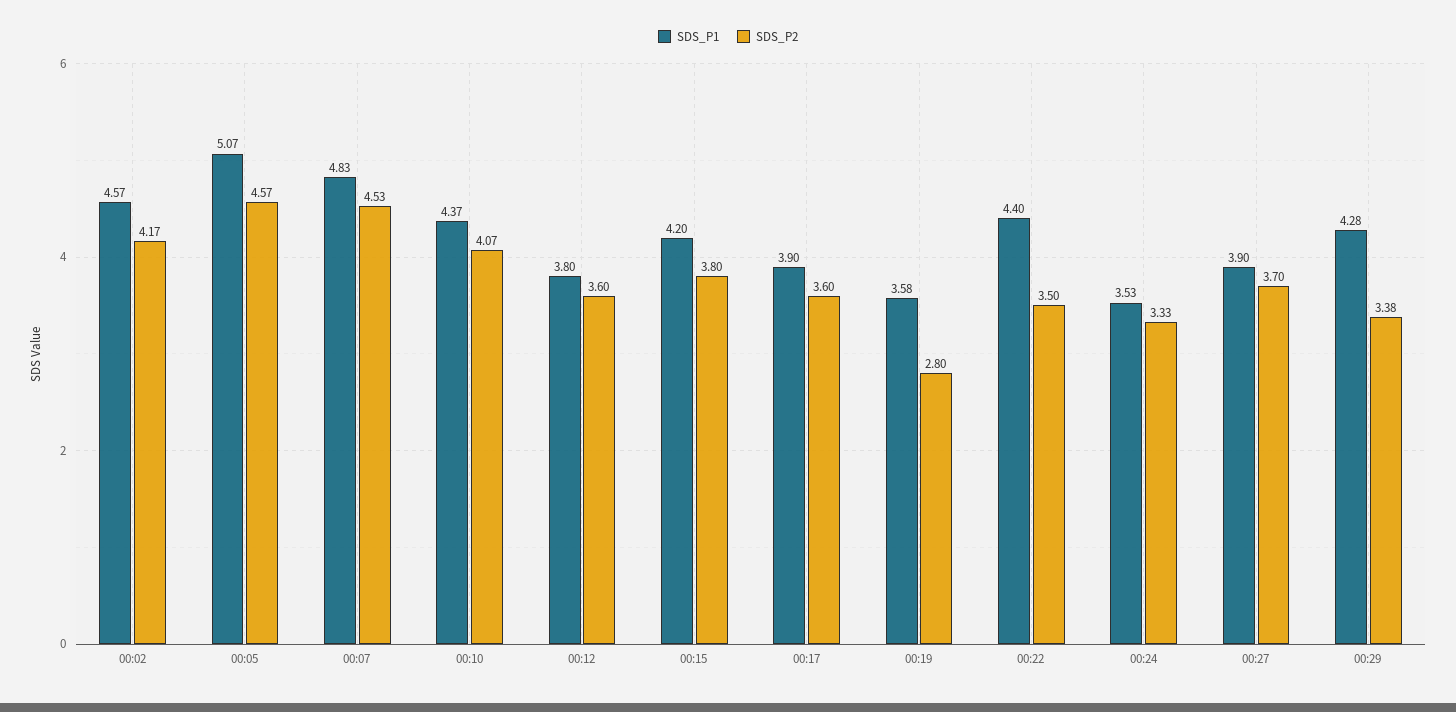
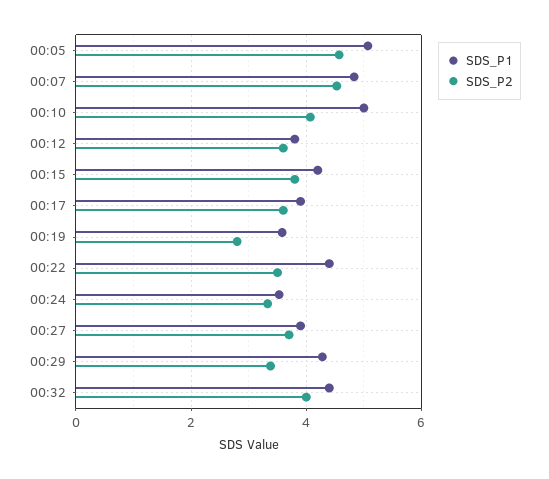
SDS_P1, 00:02: 4.57 -> none
SDS_P2, 00:02: 4.17 -> none
SDS_P1, 00:10: 4.37 -> 5
SDS_P1, 00:32: none -> 4.4
SDS_P2, 00:32: none -> 4

